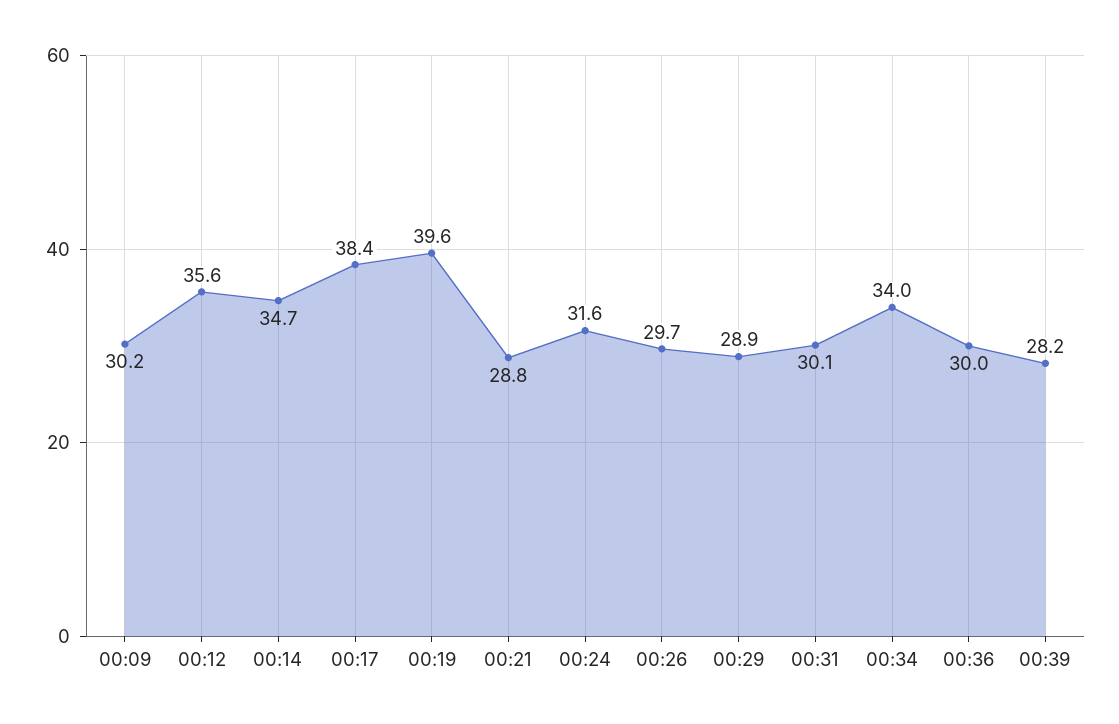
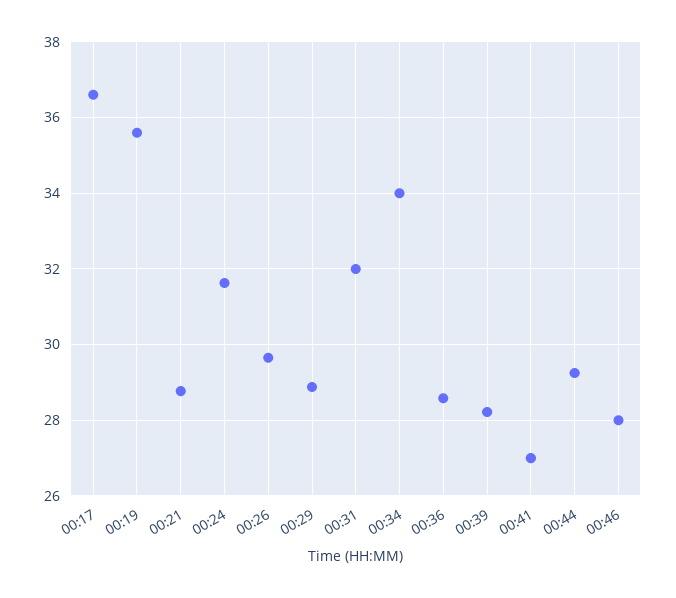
00:09: 30.2 -> none
00:12: 35.6 -> none
00:14: 34.7 -> none
00:17: 38.4 -> 36.6
00:19: 39.6 -> 35.6
00:31: 30.1 -> 32
00:36: 30 -> 28.6
00:41: none -> 27
00:44: none -> 29.2
00:46: none -> 28

